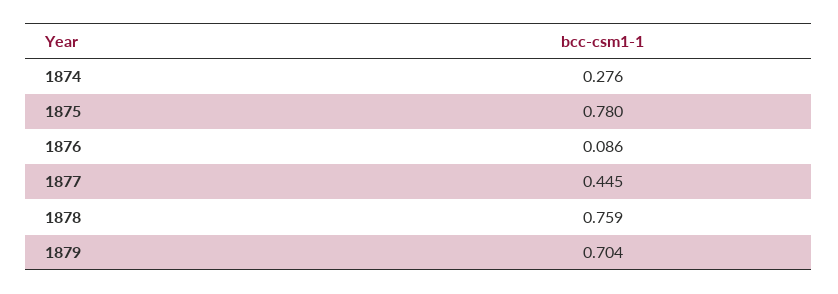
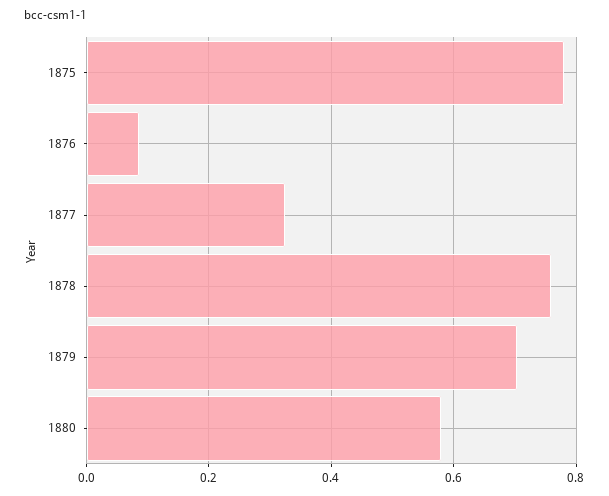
1874: 0.276 -> none
1877: 0.445 -> 0.32
1880: none -> 0.58

